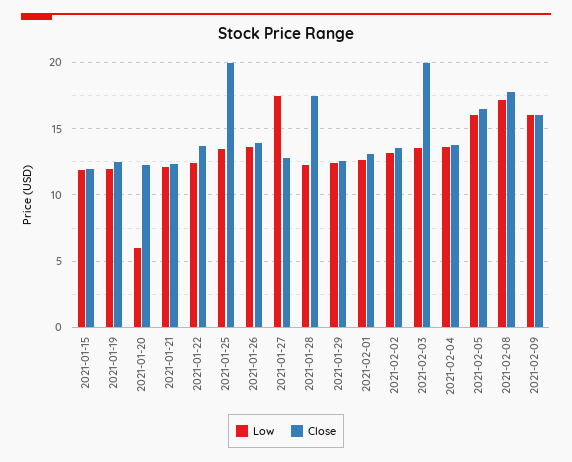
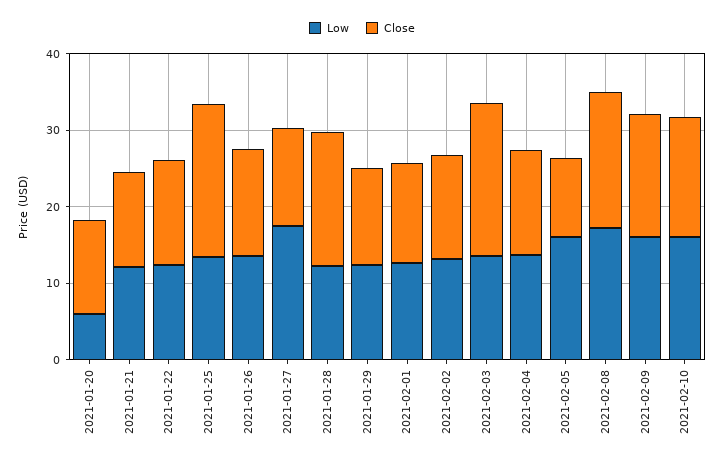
Low, 2021-01-15: 12 -> none
Close, 2021-01-15: 12 -> none
Low, 2021-01-19: 12 -> none
Close, 2021-01-19: 12.5 -> none
Close, 2021-02-05: 16.5 -> 10
Low, 2021-02-10: none -> 16
Close, 2021-02-10: none -> 16

